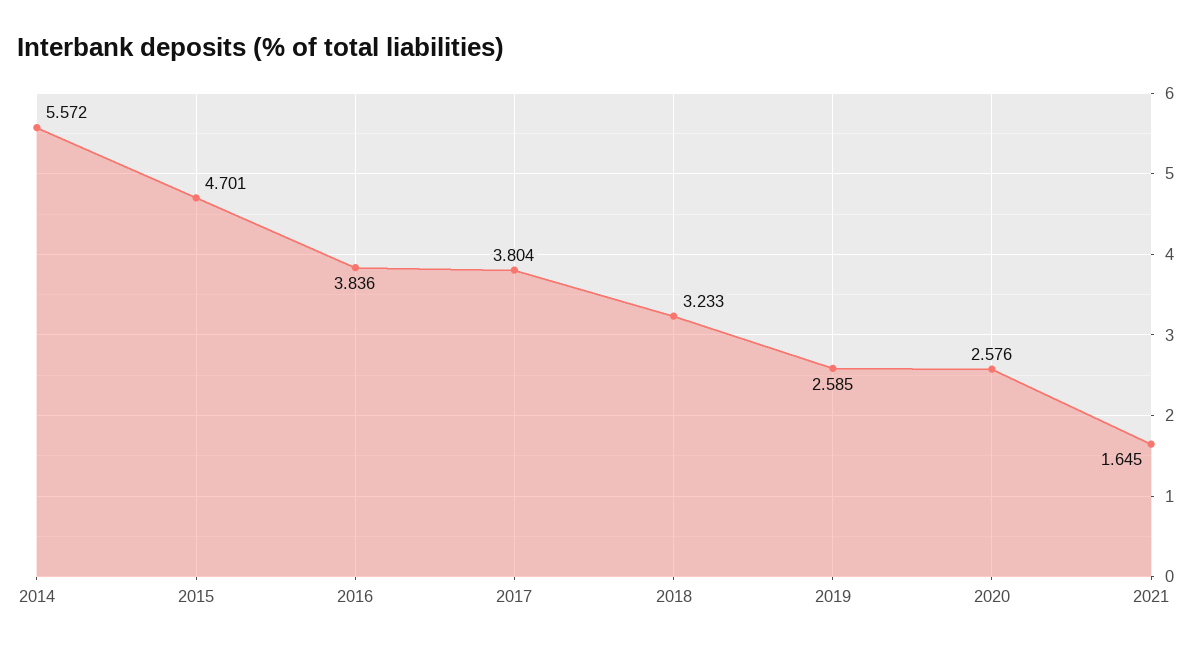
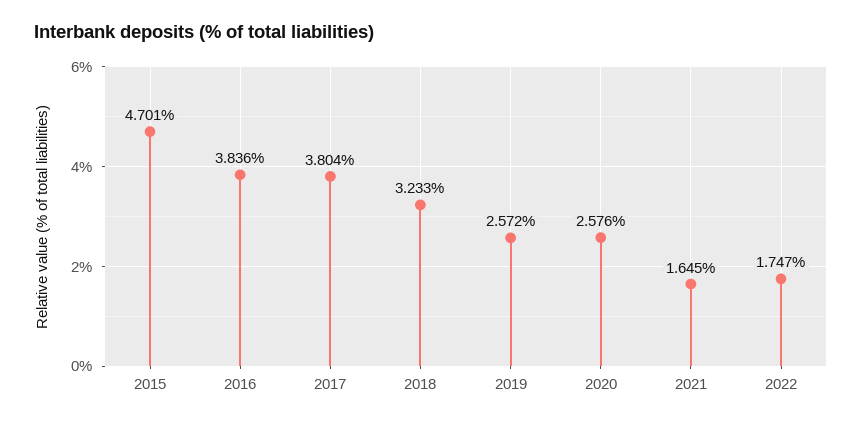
2014: 5.572 -> none
2019: 2.585 -> 2.572
2022: none -> 1.747

